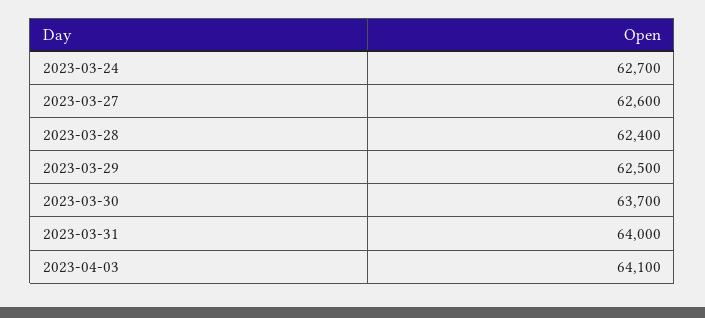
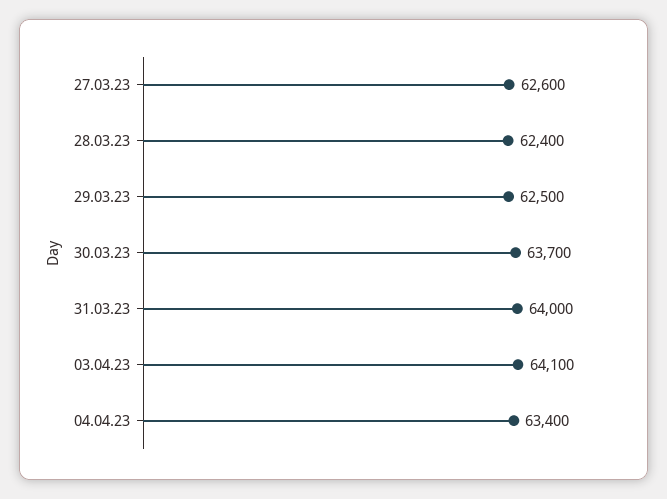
2023-03-24: 62700 -> none
04.04.23: none -> 63400

